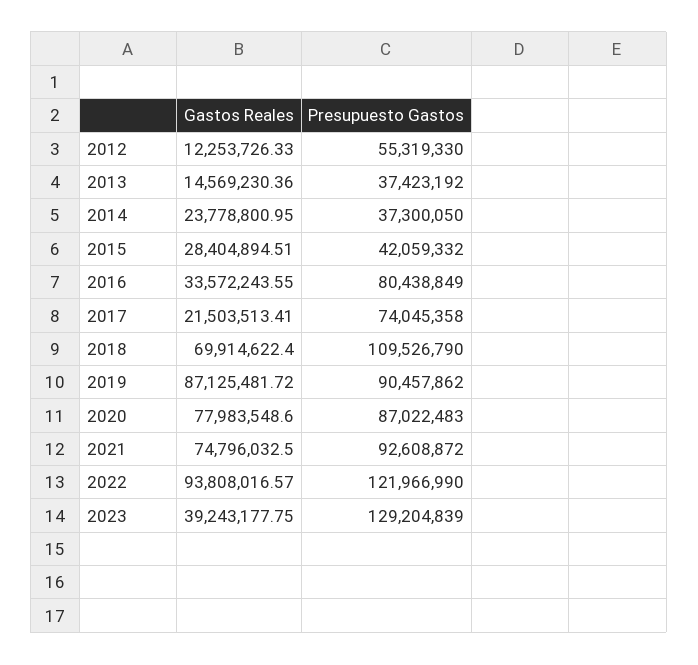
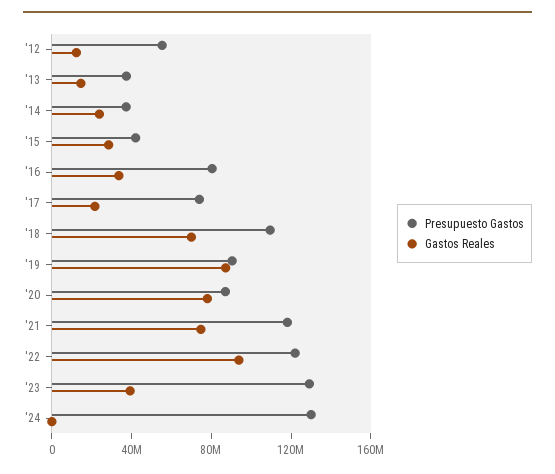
Presupuesto Gastos, 2021: 92608872 -> 120000000
Presupuesto Gastos, '24: none -> 130000000
Gastos Reales, '24: none -> 0

